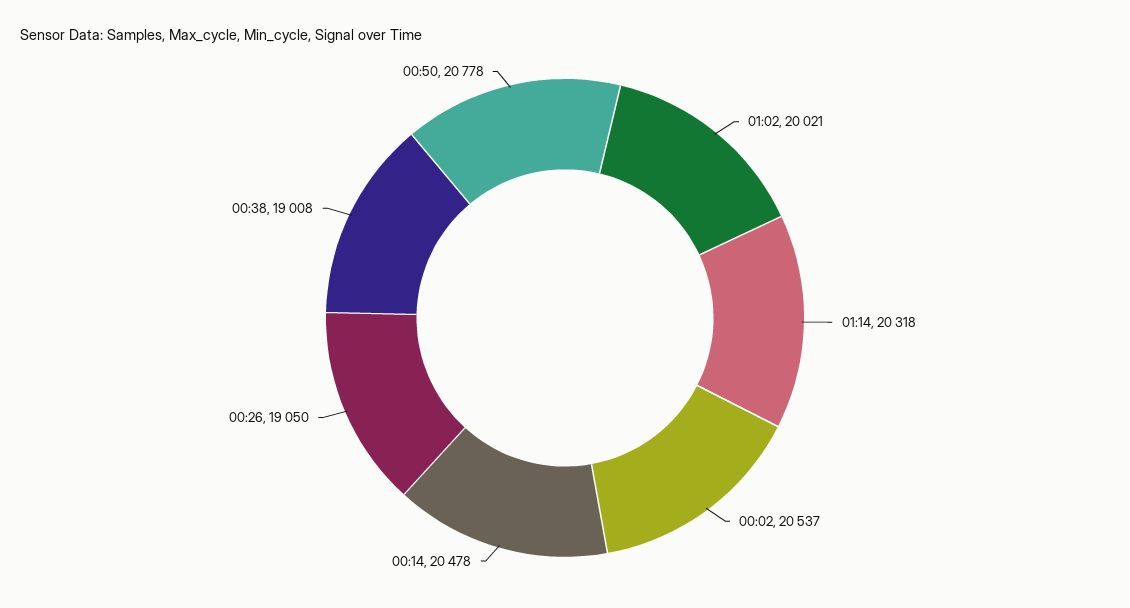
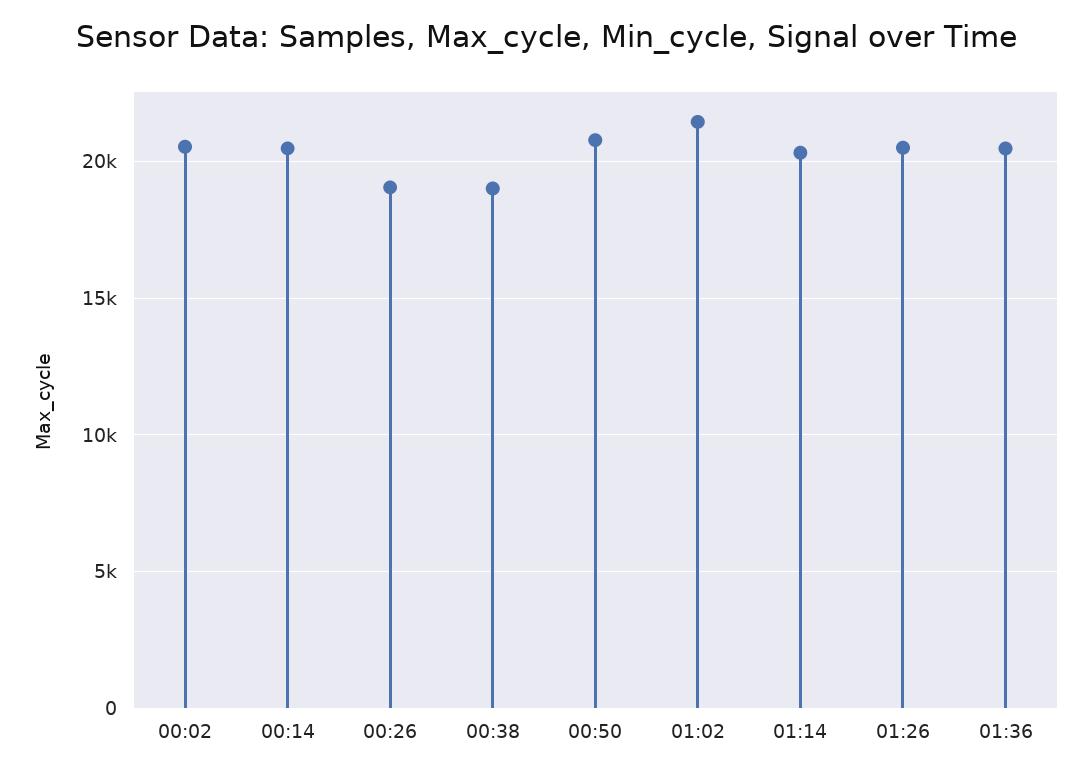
01:02: 20021 -> 21500
01:26: none -> 20500
01:36: none -> 20500

